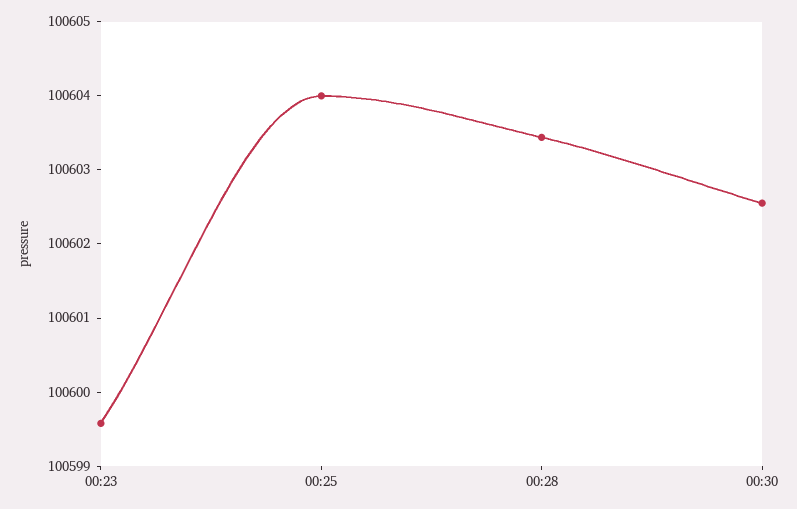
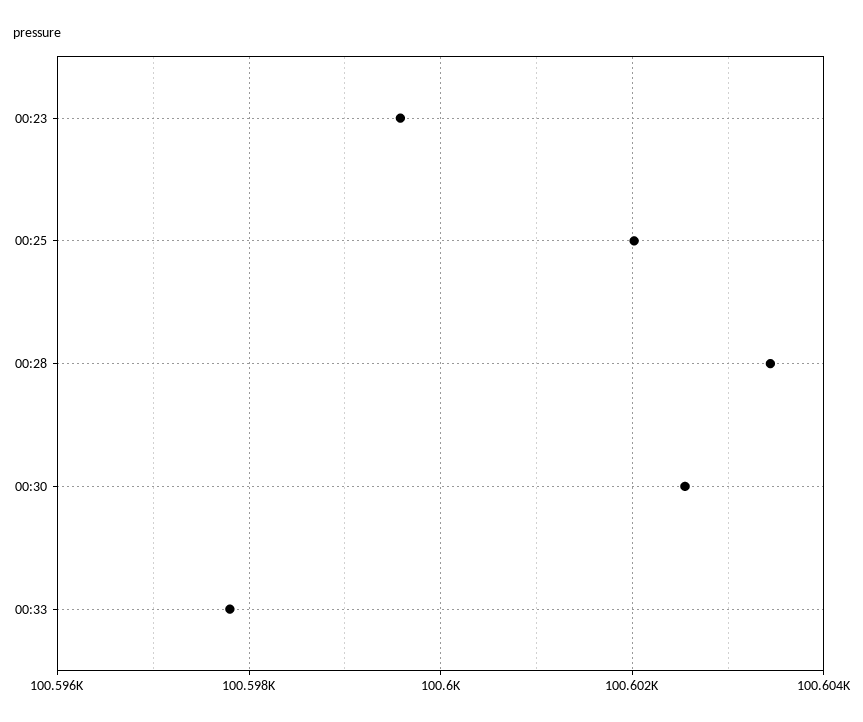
00:25: 100604 -> 100602
00:33: none -> 100597.8

